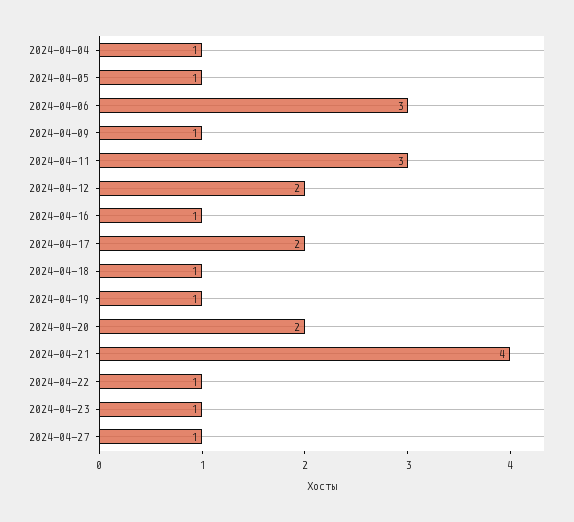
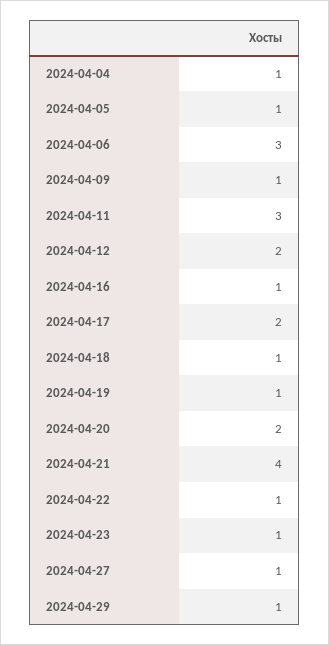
2024-04-29: none -> 1

